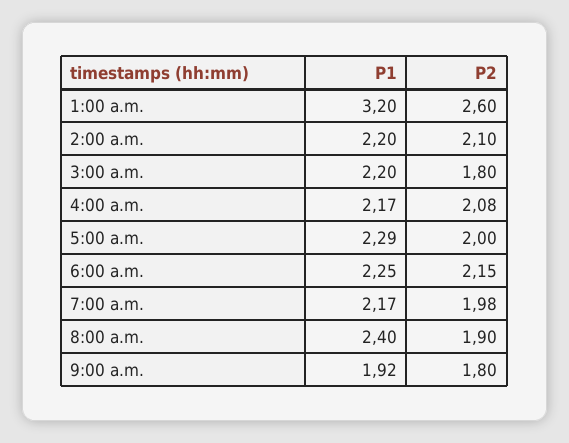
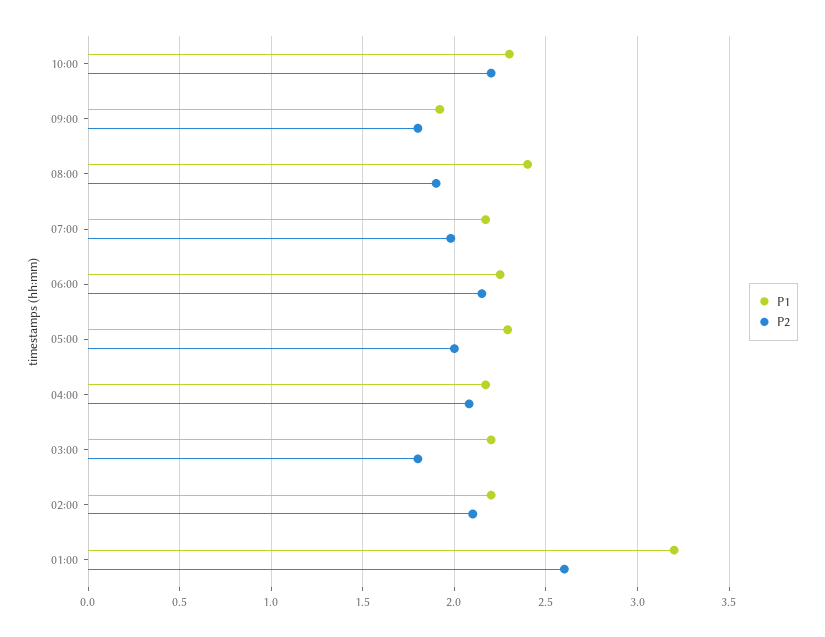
P1, 10:00: none -> 2.3
P2, 10:00: none -> 2.2

